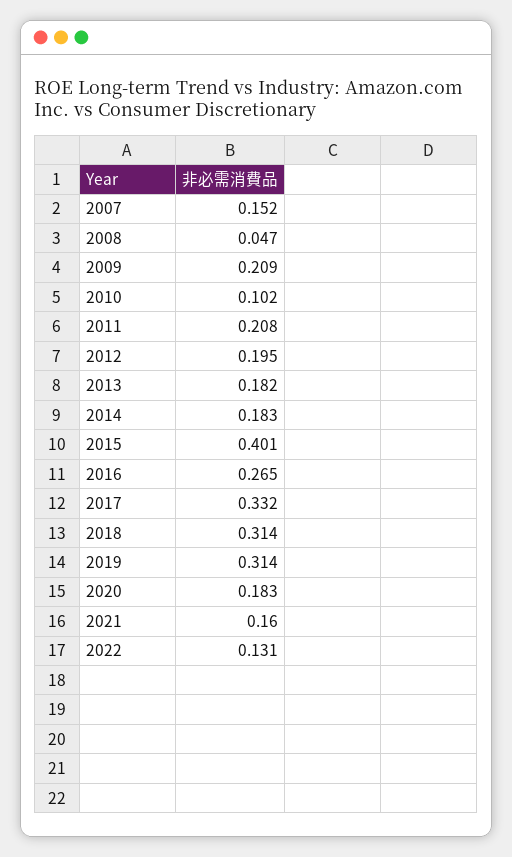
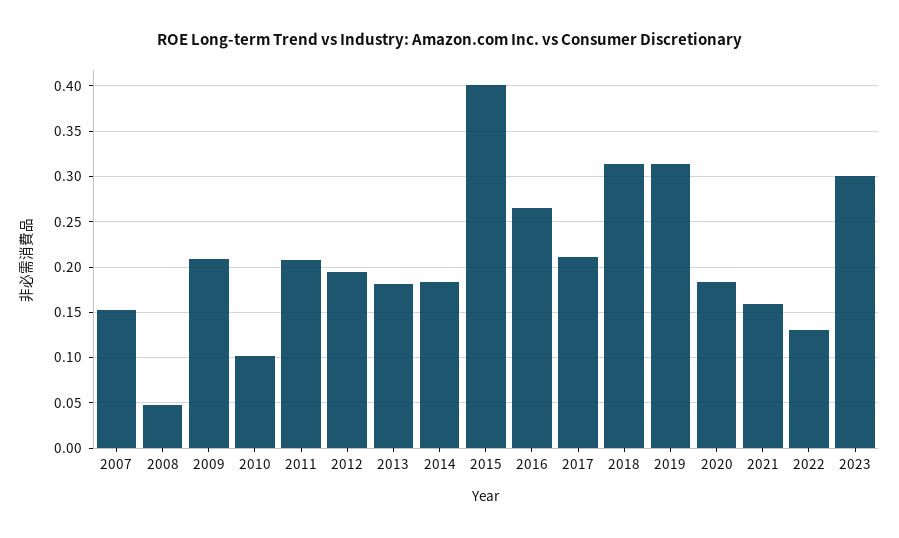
2017: 0.332 -> 0.21
2023: none -> 0.3

